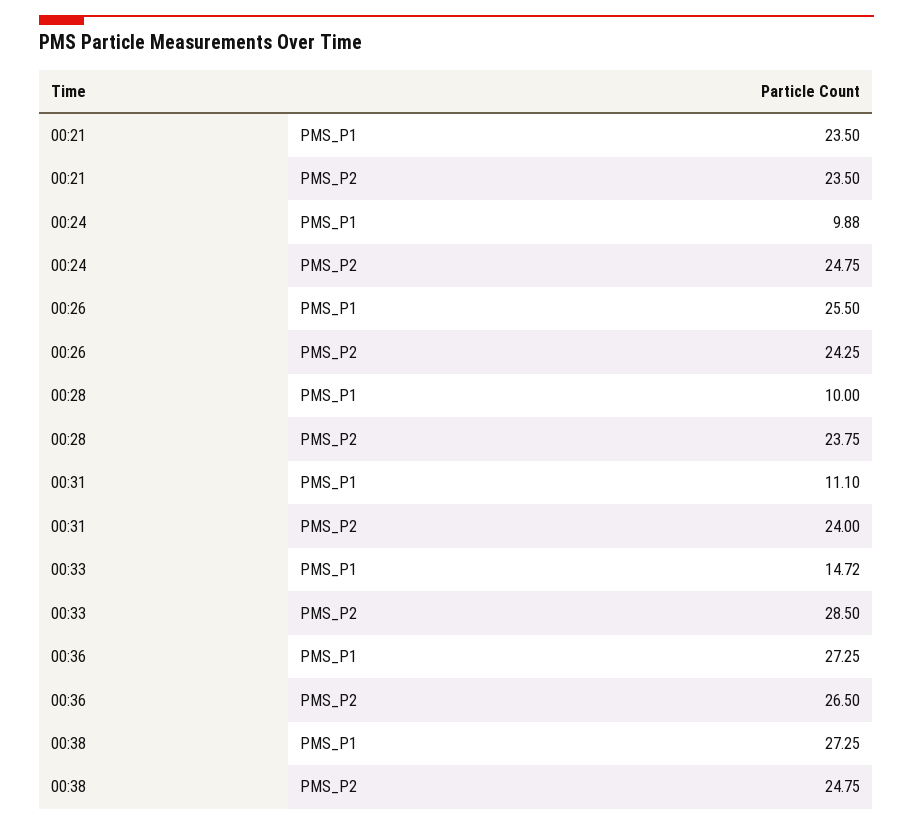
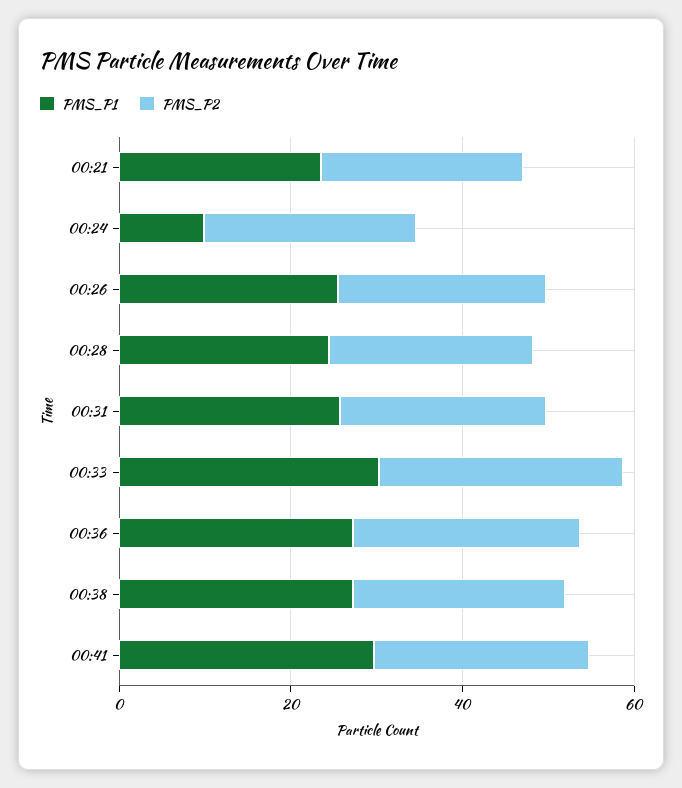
PMS_P1, 00:28: 10 -> 25
PMS_P1, 00:31: 11.1 -> 25
PMS_P1, 00:33: 14.72 -> 30
PMS_P1, 00:41: none -> 30
PMS_P2, 00:41: none -> 25

